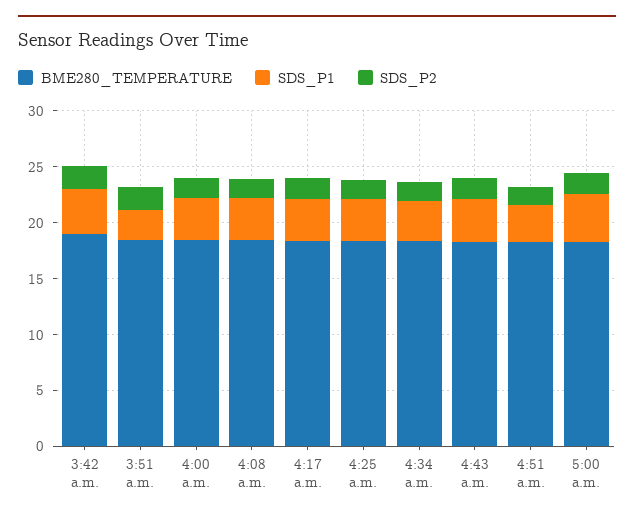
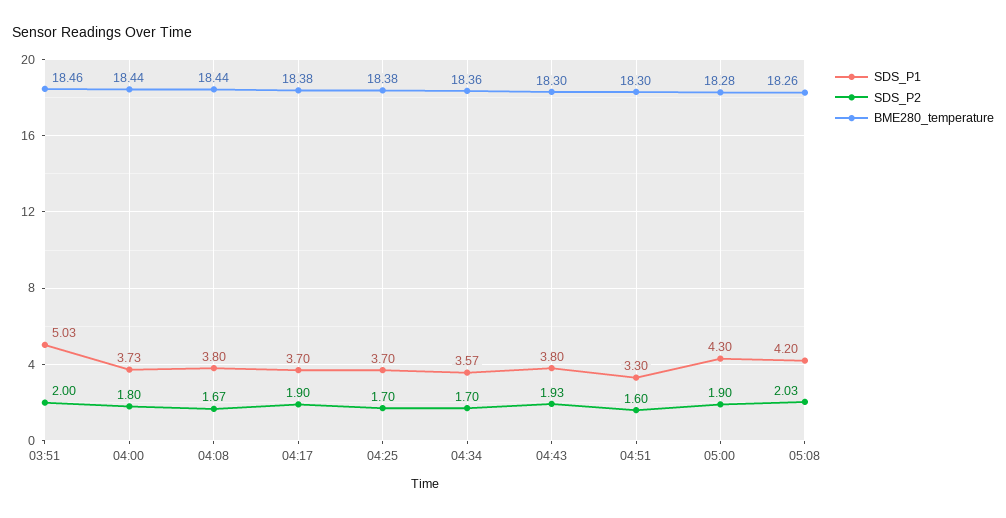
BME280_TEMPERATURE, 3:42 a.m.: 19 -> none
SDS_P1, 3:42 a.m.: 4 -> none
SDS_P2, 3:42 a.m.: 2 -> none
SDS_P1, 3:51 a.m.: 3 -> 5.03
SDS_P1, 05:08: none -> 4.2
SDS_P2, 05:08: none -> 2.03
BME280_TEMPERATURE, 05:08: none -> 18.26

